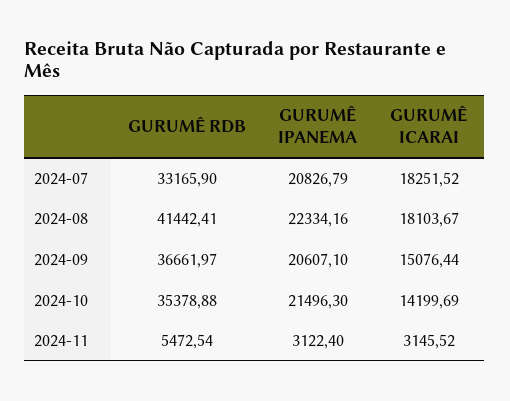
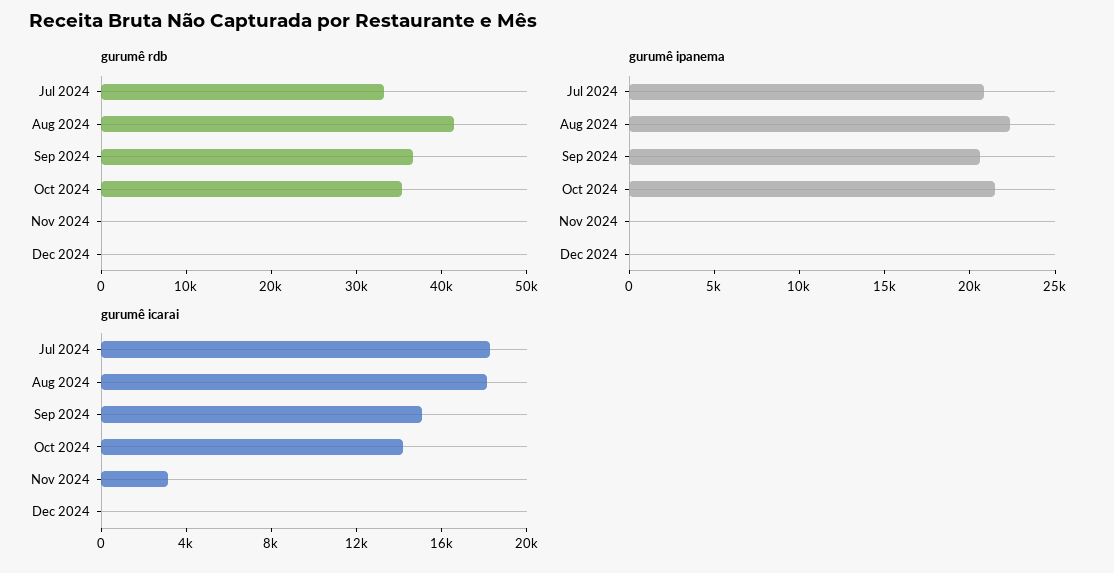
GURUMÊ RDB, 2024-11: 5472.54 -> 0
GURUMÊ IPANEMA, 2024-11: 3122.4 -> 0
GURUMÊ RDB, Dec 2024: none -> 0
GURUMÊ IPANEMA, Dec 2024: none -> 0
GURUMÊ ICARAI, Dec 2024: none -> 0

